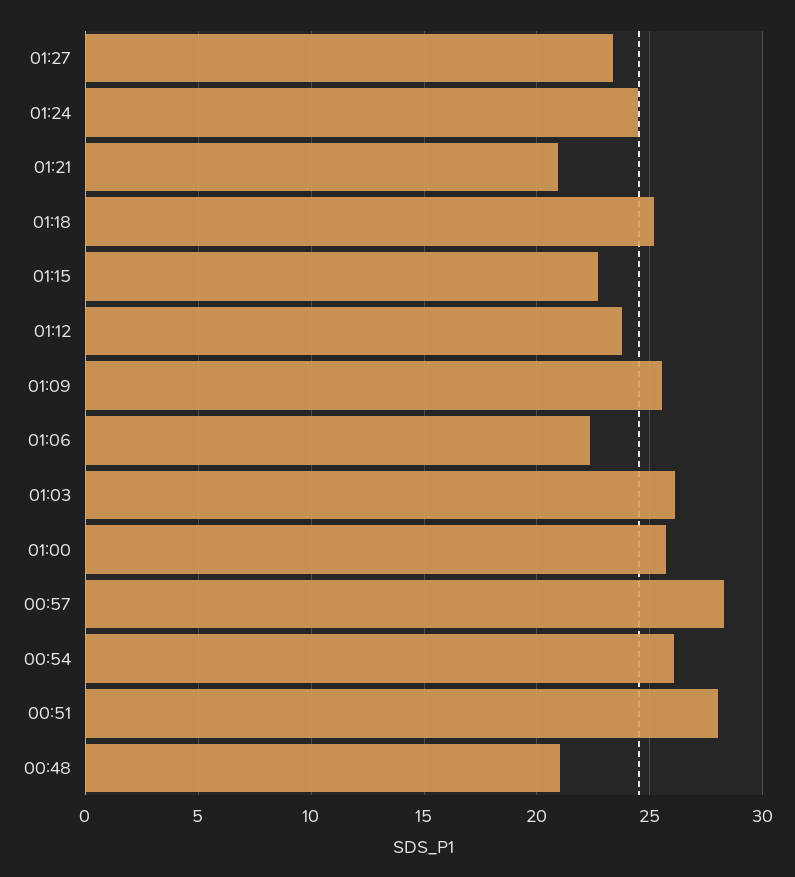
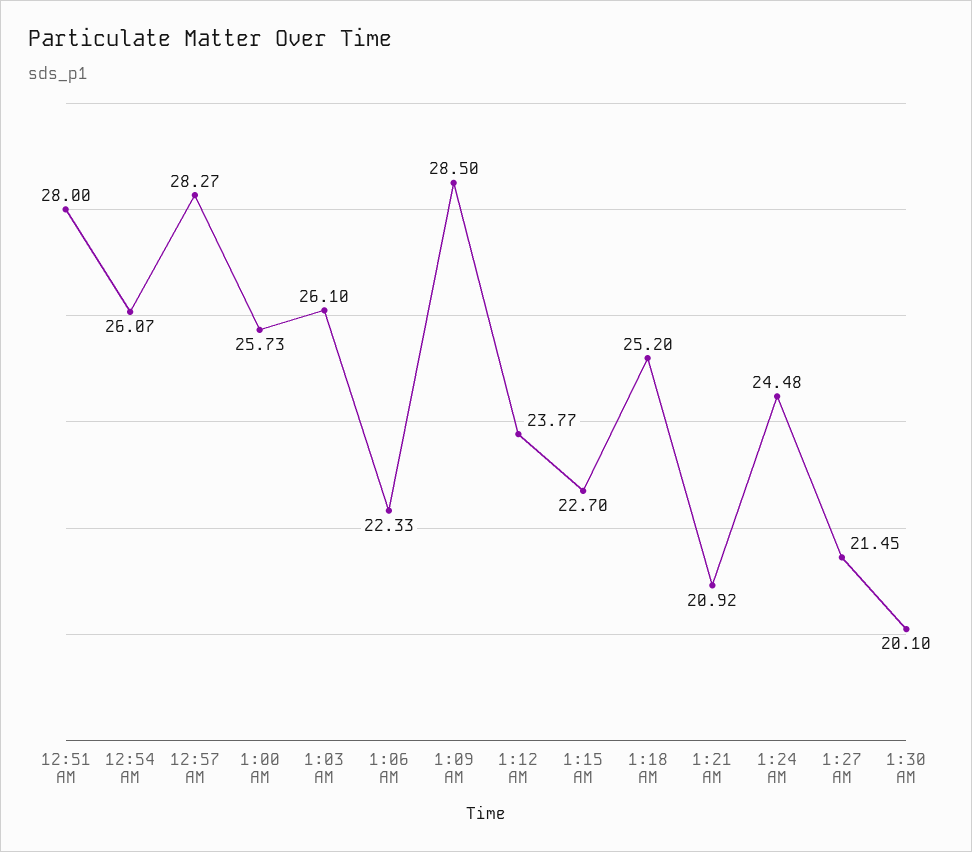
01:27: 23.5 -> 21.45
01:09: 25.5 -> 28.5
00:48: 21 -> none
1:30 AM: none -> 20.1

